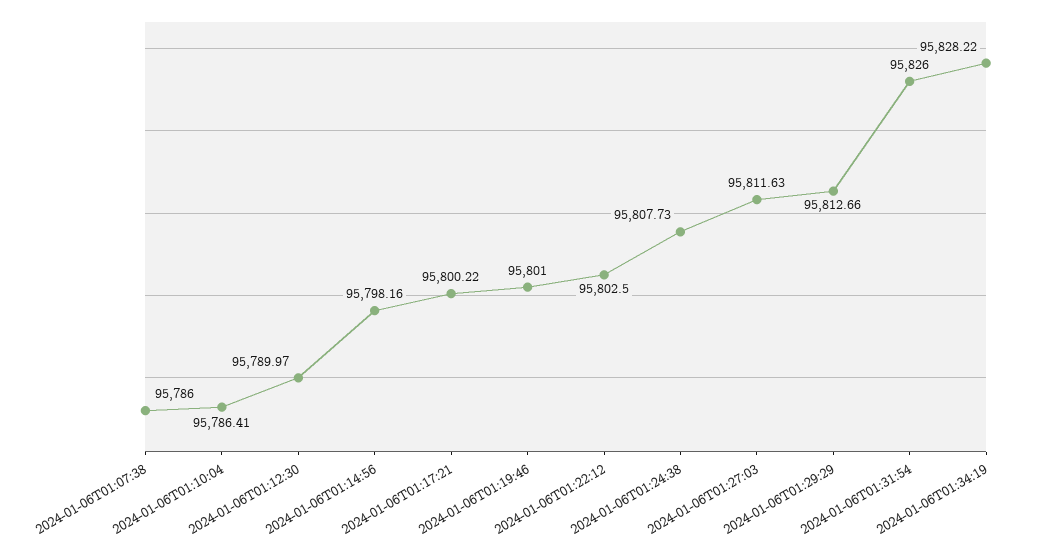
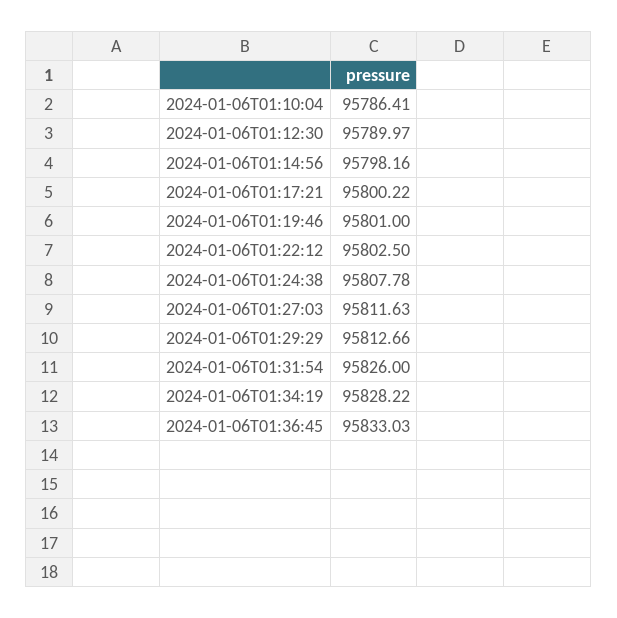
2024-01-06T01:07:38: 95786 -> none
2024-01-06T01:24:38: 95807.73 -> 95807.78
2024-01-06T01:36:45: none -> 95833.03

